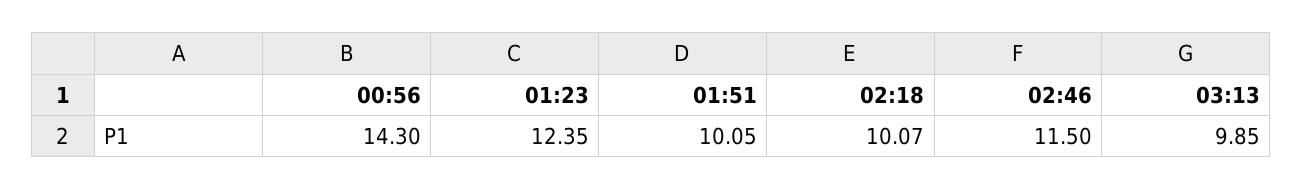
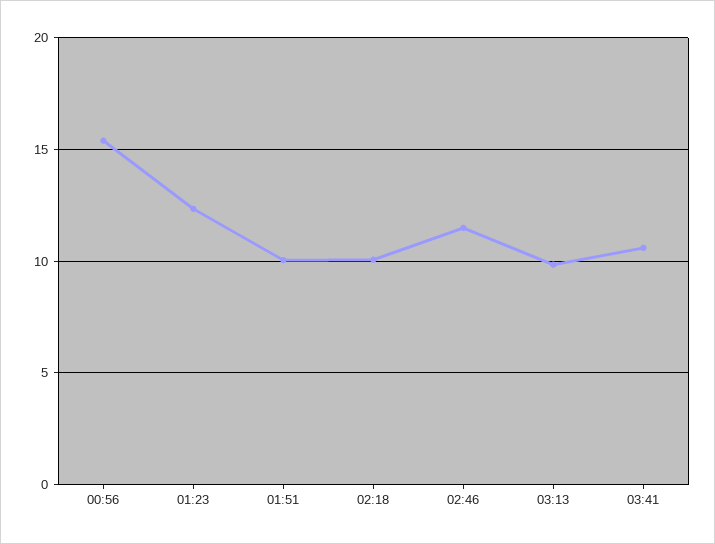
00:56: 14.3 -> 15.5
03:41: none -> 10.5

